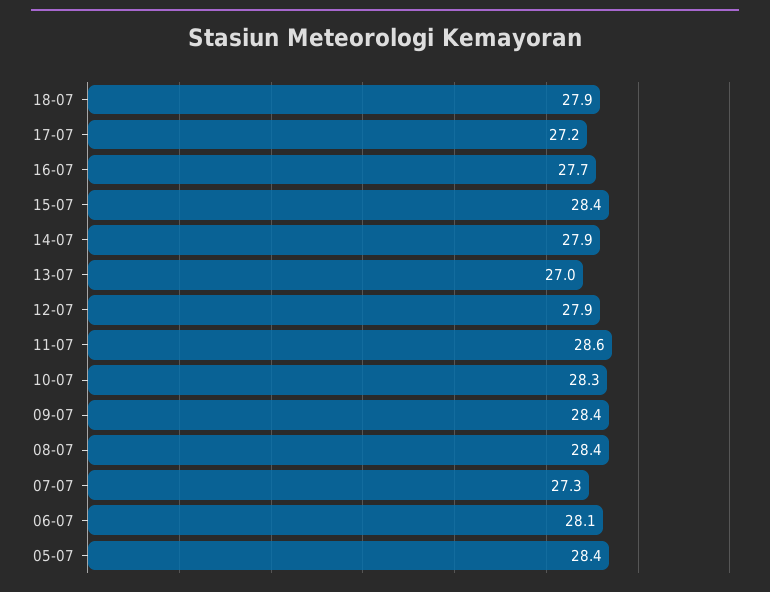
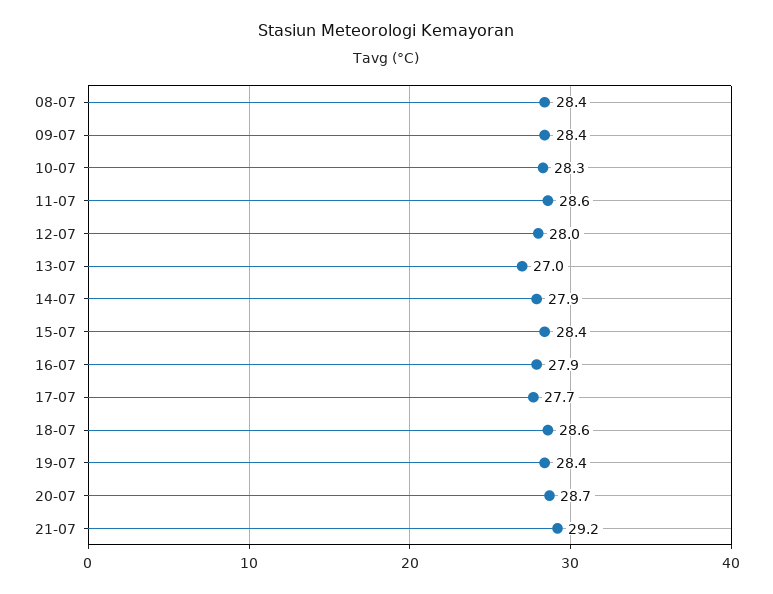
18-07: 27.9 -> 28.6
17-07: 27.2 -> 27.7
16-07: 27.7 -> 27.9
12-07: 27.9 -> 28
07-07: 27.3 -> none
06-07: 28.1 -> none
05-07: 28.4 -> none
19-07: none -> 28.4
20-07: none -> 28.7
21-07: none -> 29.2

